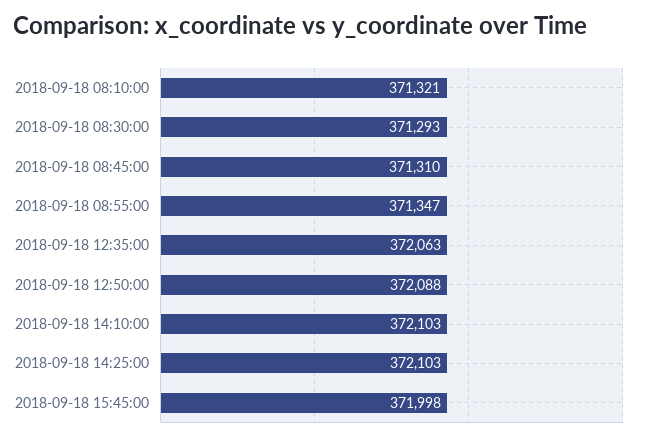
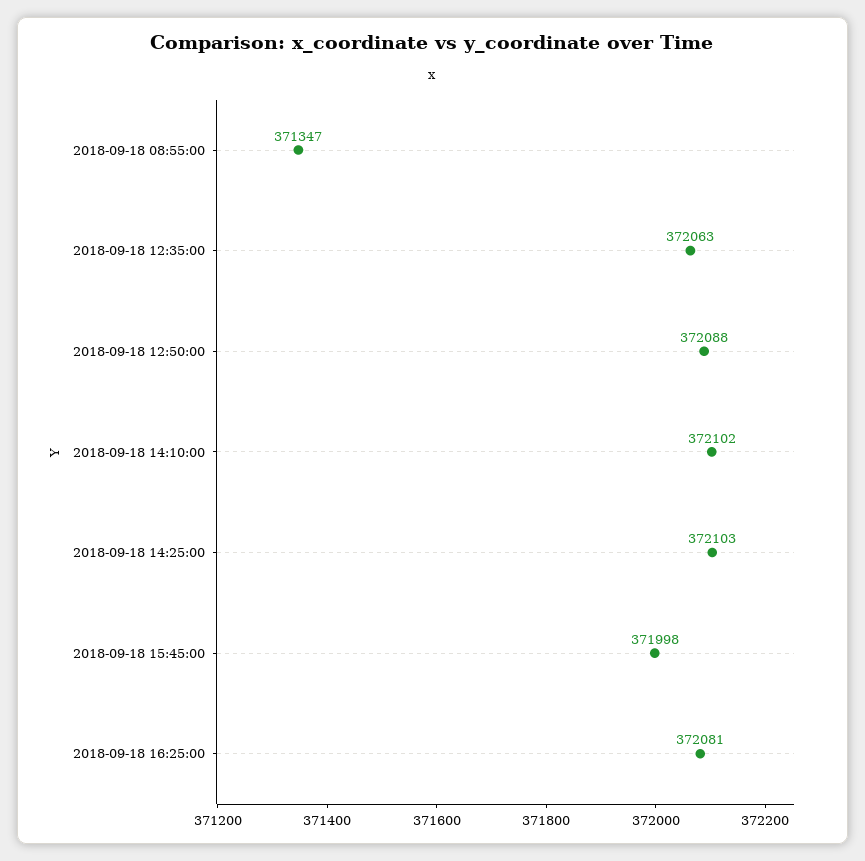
2018-09-18 08:10:00: 371321 -> none
2018-09-18 08:30:00: 371293 -> none
2018-09-18 08:45:00: 371310 -> none
2018-09-18 14:10:00: 372103 -> 372102
2018-09-18 16:25:00: none -> 372081

